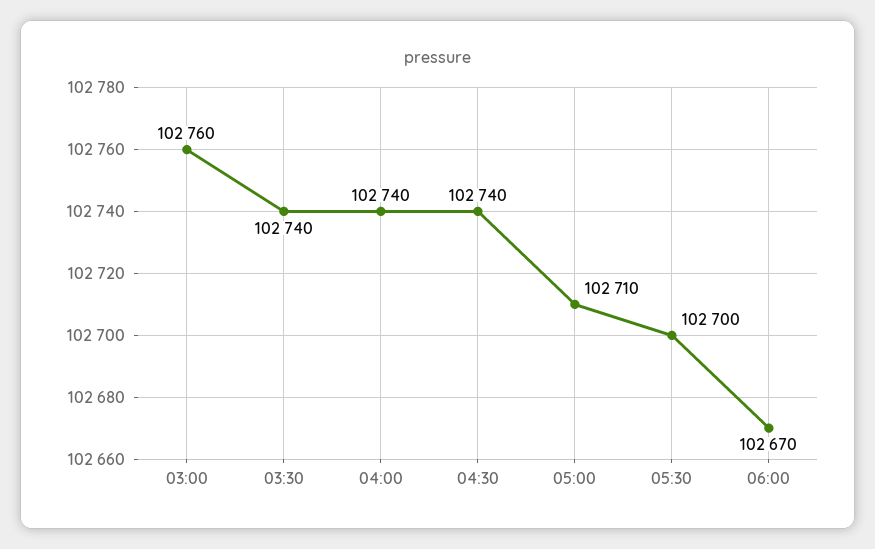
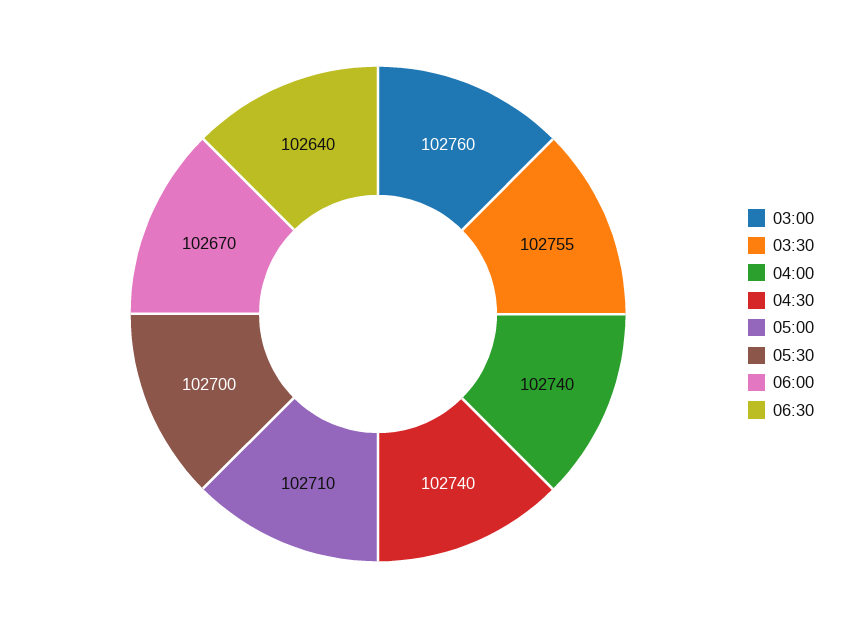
03:30: 102740 -> 102755
06:30: none -> 102640

